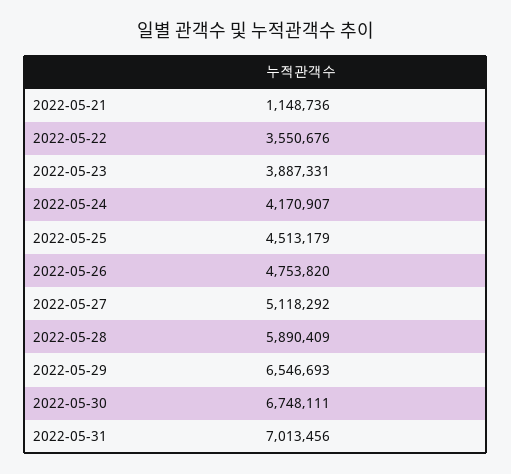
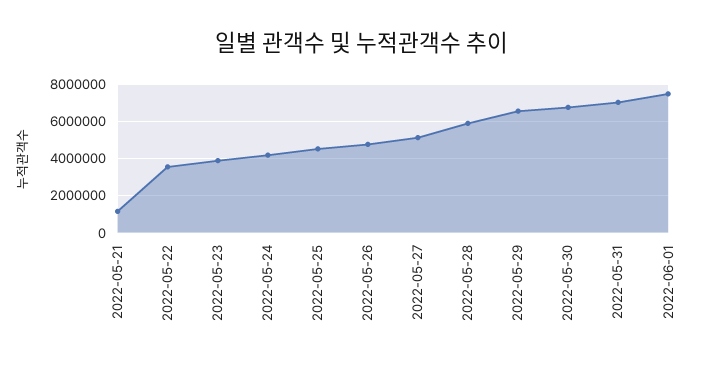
2022-06-01: none -> 7500000

